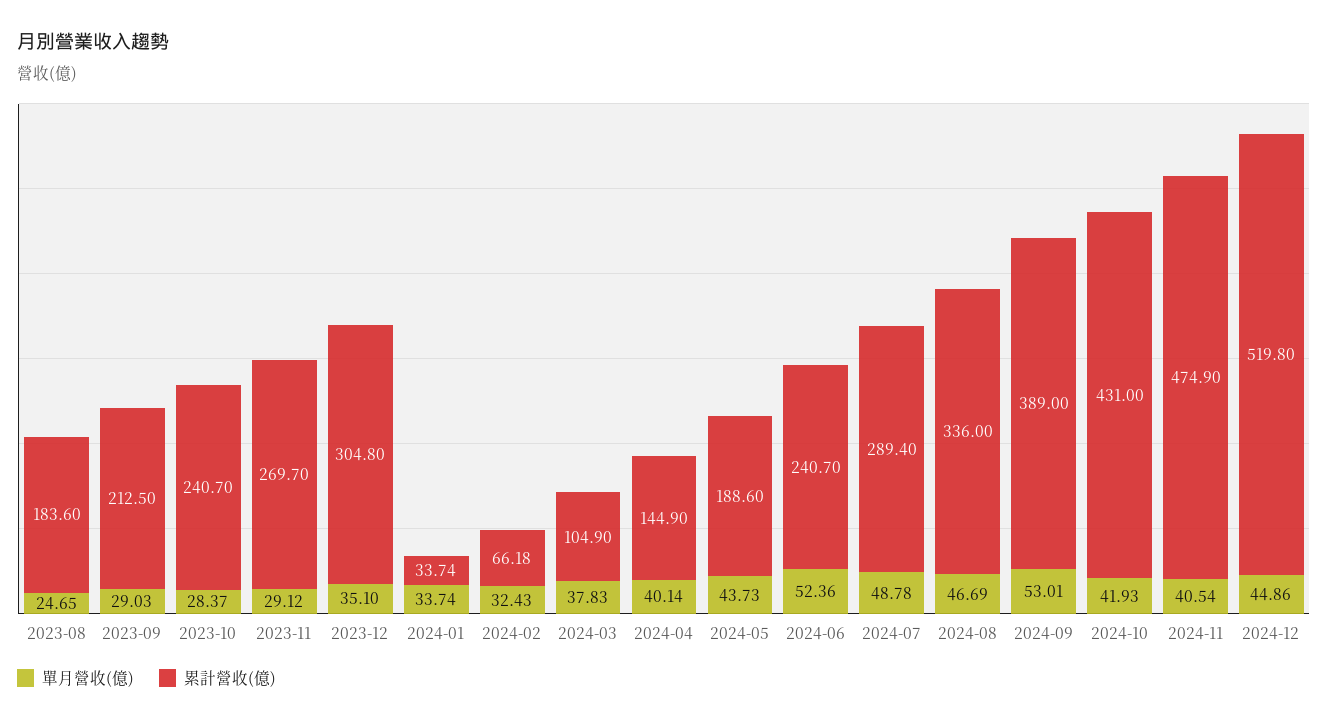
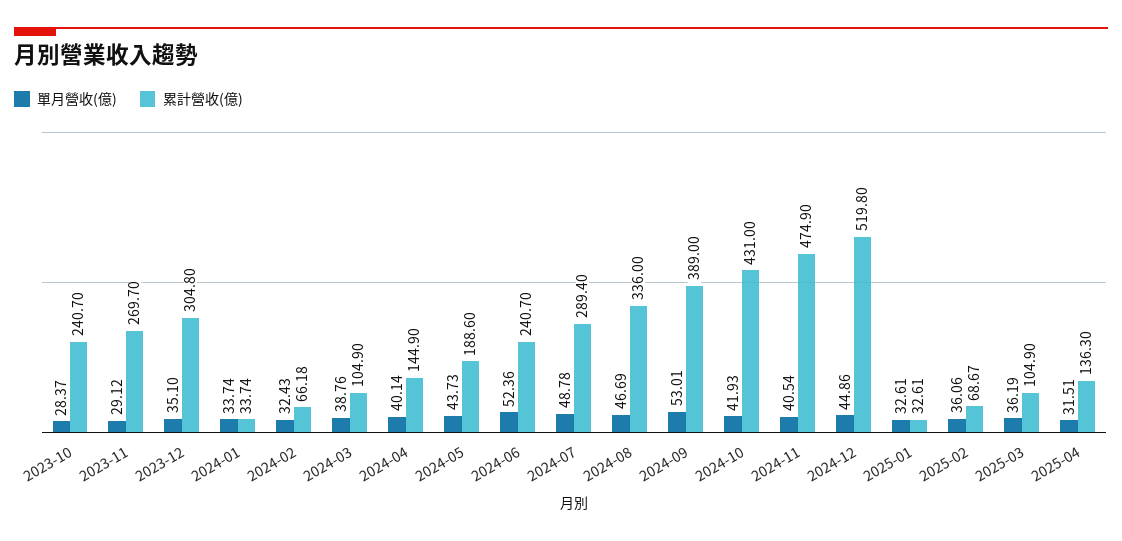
單月營收(億), 2023-08: 24.65 -> none
累計營收(億), 2023-08: 183.6 -> none
單月營收(億), 2023-09: 29.03 -> none
累計營收(億), 2023-09: 212.5 -> none
單月營收(億), 2024-03: 37.83 -> 38.76
單月營收(億), 2025-01: none -> 32.61
累計營收(億), 2025-01: none -> 32.61
單月營收(億), 2025-02: none -> 36.06
累計營收(億), 2025-02: none -> 68.67
單月營收(億), 2025-03: none -> 36.19
累計營收(億), 2025-03: none -> 104.9
單月營收(億), 2025-04: none -> 31.51
累計營收(億), 2025-04: none -> 136.3

